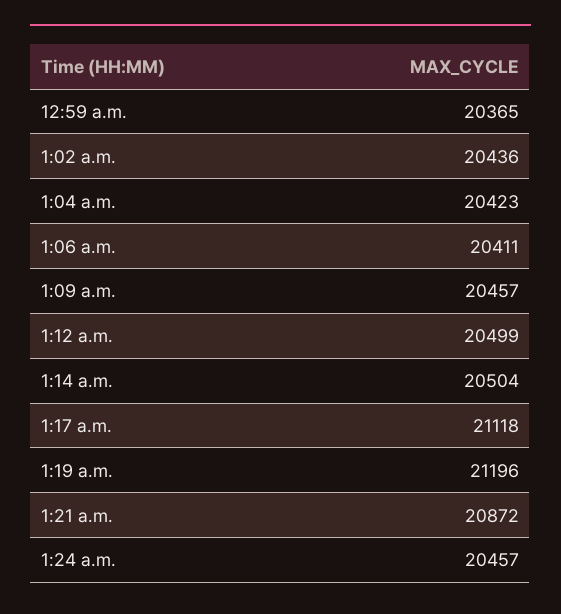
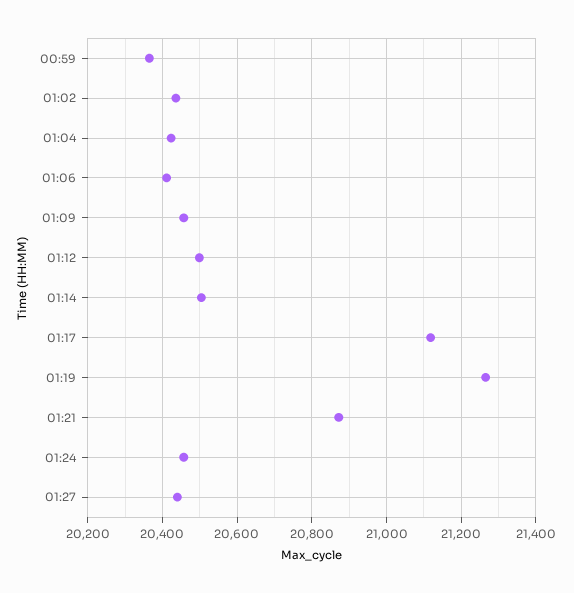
1:19 a.m.: 21196 -> 21260
01:27: none -> 20440

